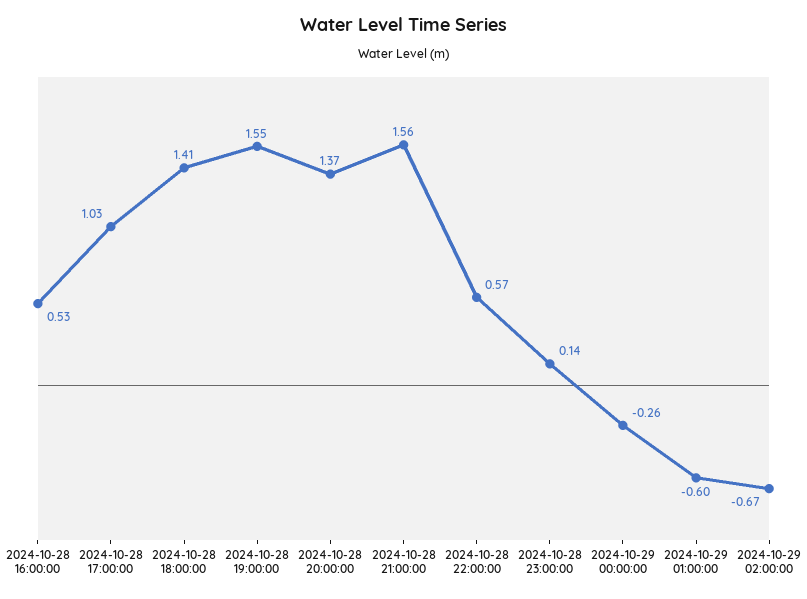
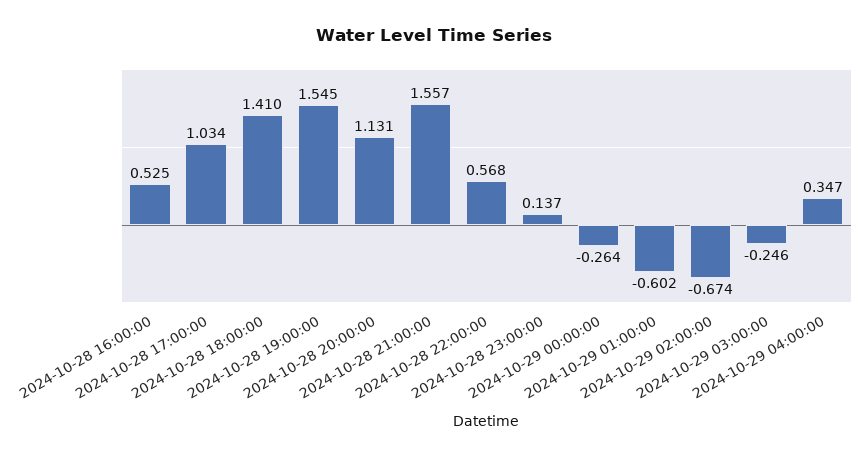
2024-10-28 20:00:00: 1.37 -> 1.131
2024-10-29 03:00:00: none -> -0.246
2024-10-29 04:00:00: none -> 0.347

